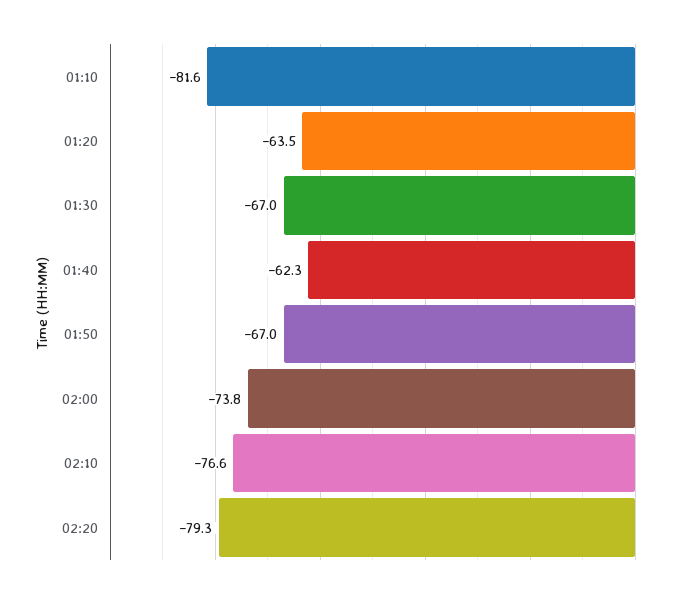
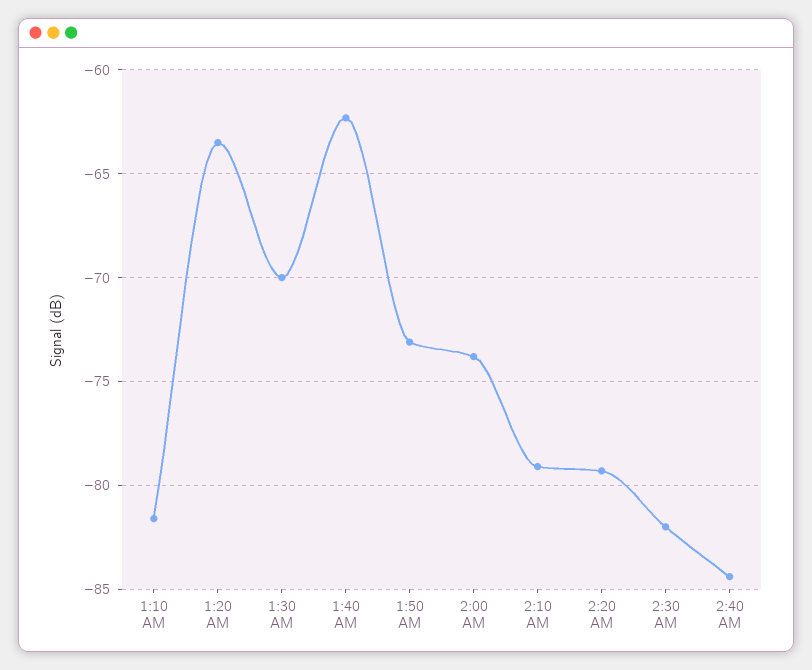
01:30: -67 -> -70
01:50: -67 -> -73
02:10: -76.6 -> -79
2:30 AM: none -> -82
2:40 AM: none -> -84.5

